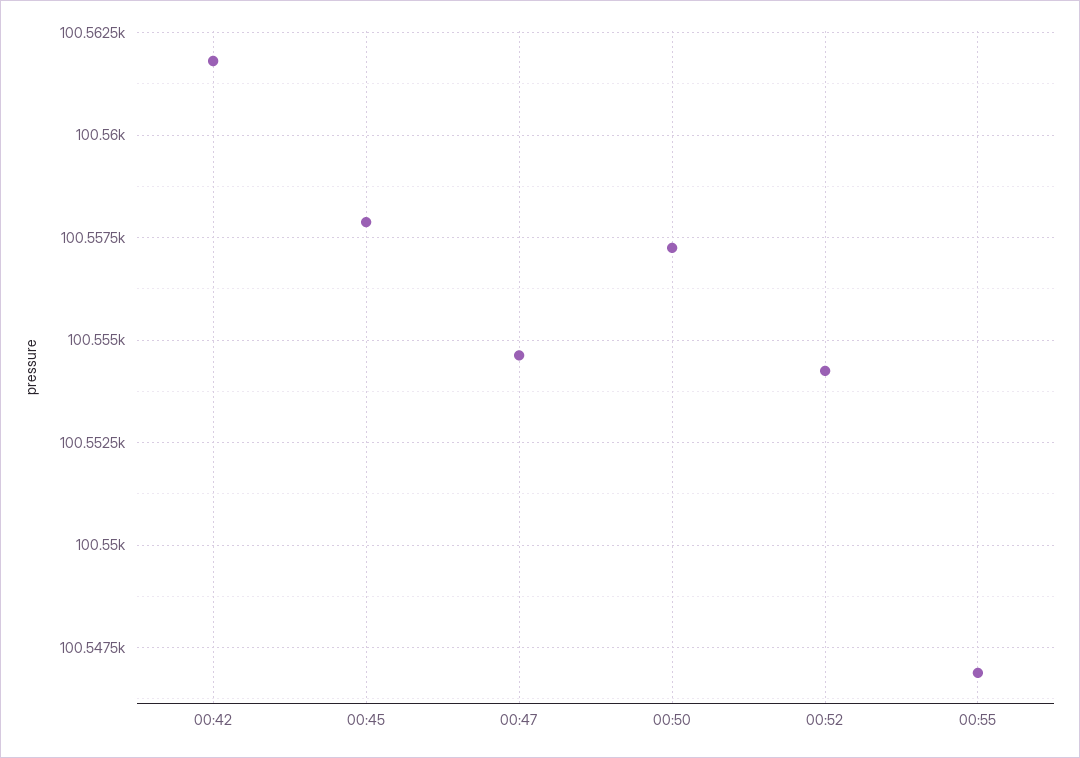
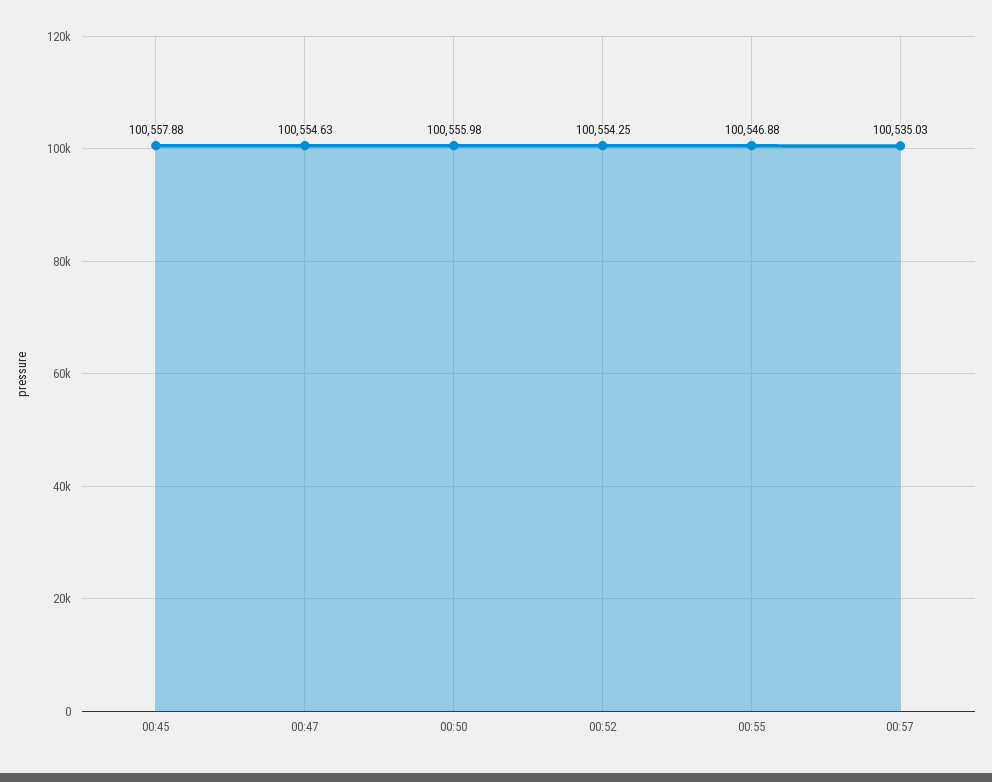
00:42: 100561.75 -> none
00:50: 100557.25 -> 100555.98
00:57: none -> 100535.03

